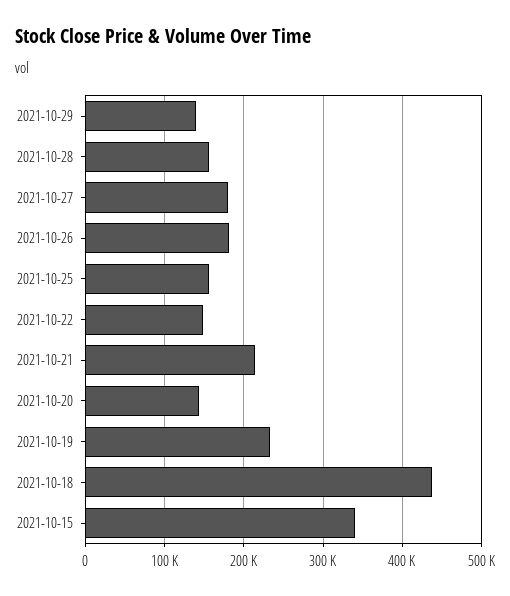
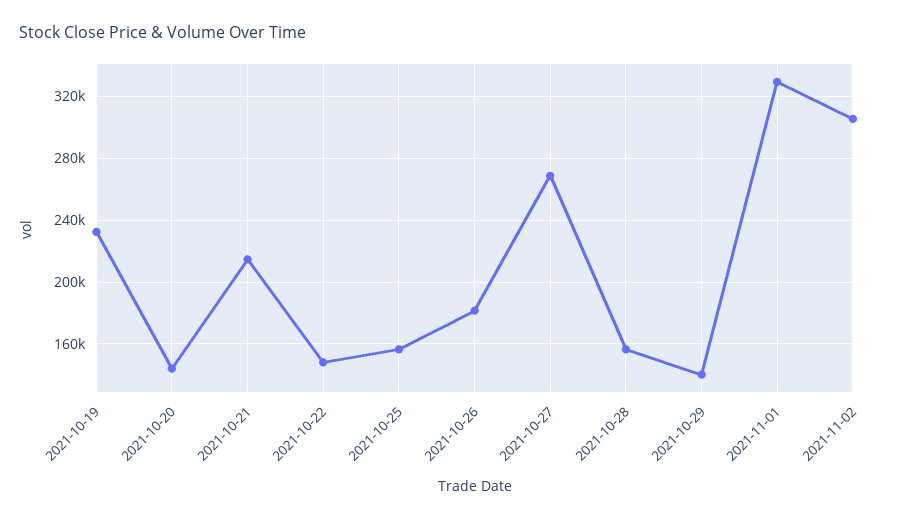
2021-10-27: 180000 -> 270000
2021-10-18: 440000 -> none
2021-10-15: 340000 -> none
2021-11-01: none -> 330000
2021-11-02: none -> 305000

